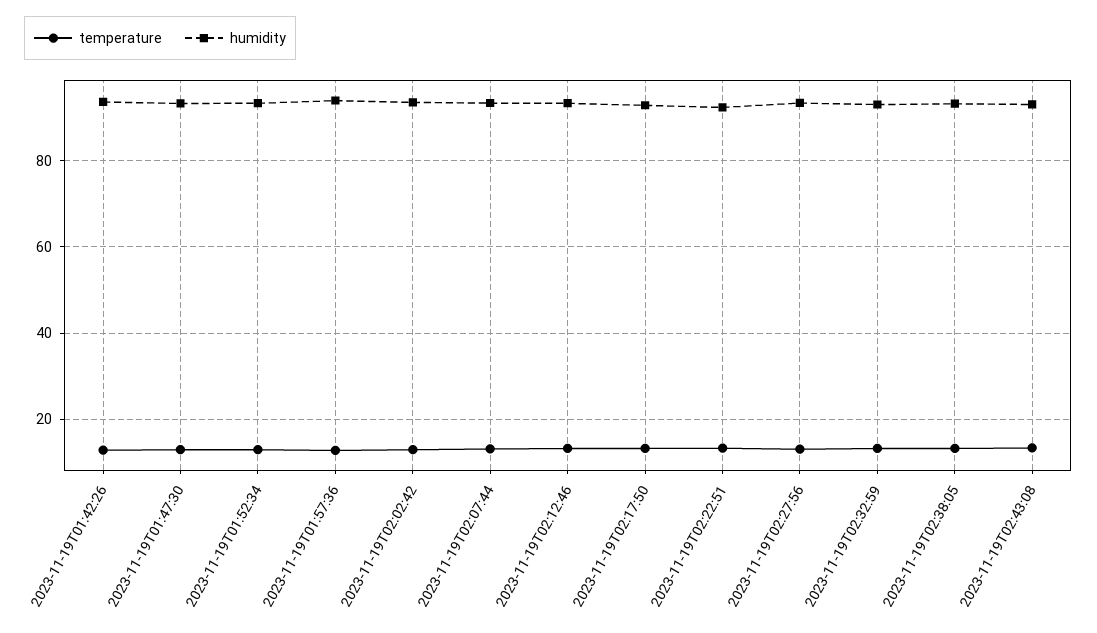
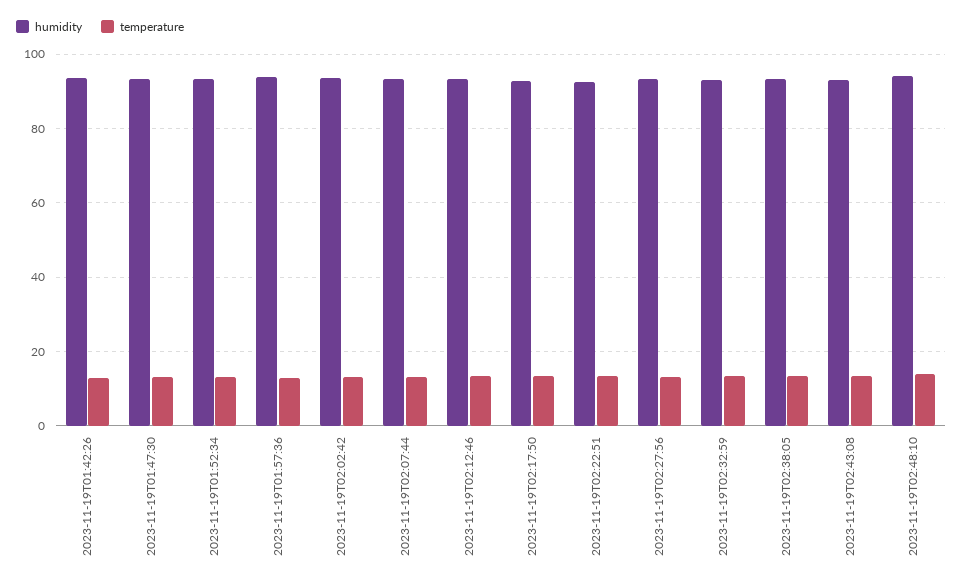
humidity, 2023-11-19T02:48:10: none -> 94
temperature, 2023-11-19T02:48:10: none -> 14

